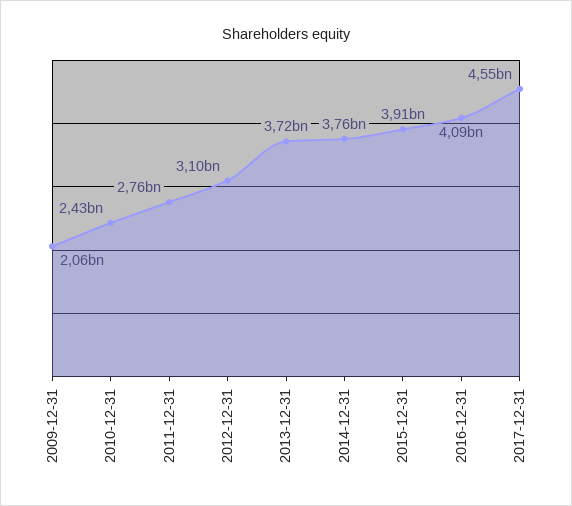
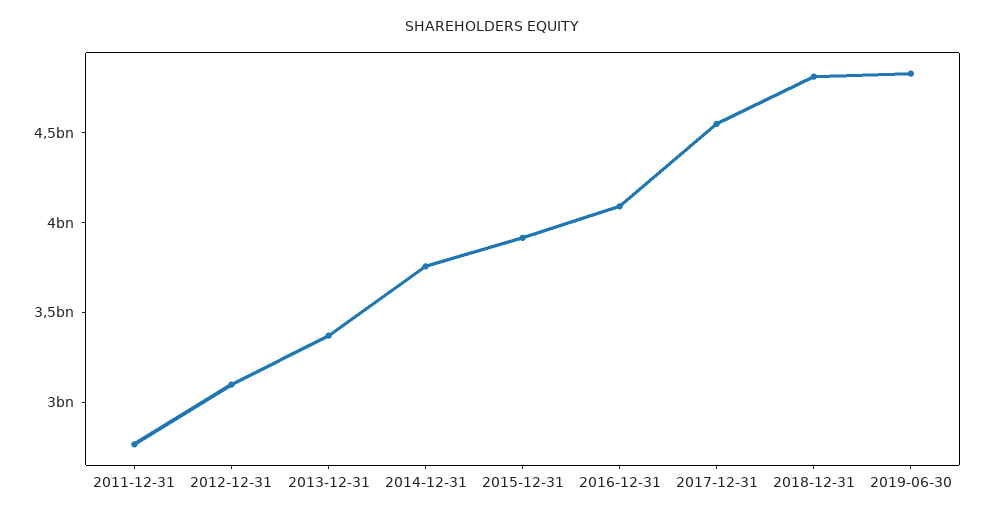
2009-12-31: 2060000000 -> none
2010-12-31: 2430000000 -> none
2013-12-31: 3720000000 -> 3400000000
2018-12-31: none -> 4800000000
2019-06-30: none -> 4800000000

